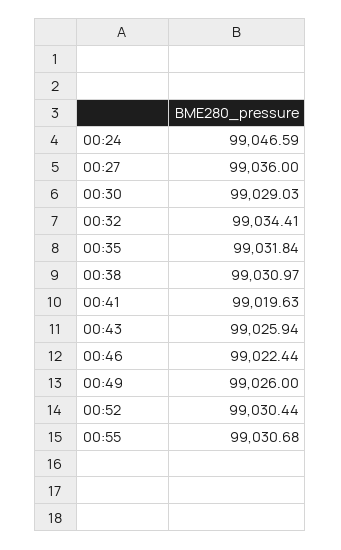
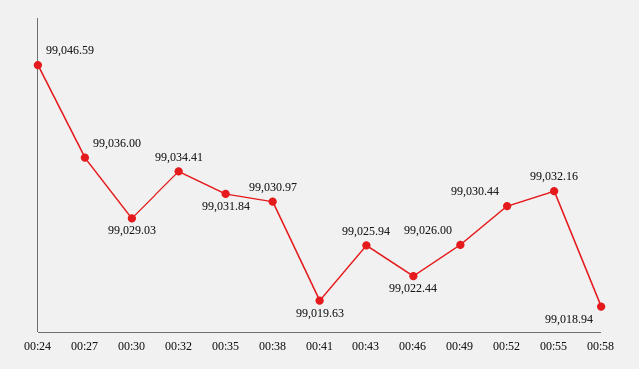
00:55: 99030.68 -> 99032.16
00:58: none -> 99018.94

